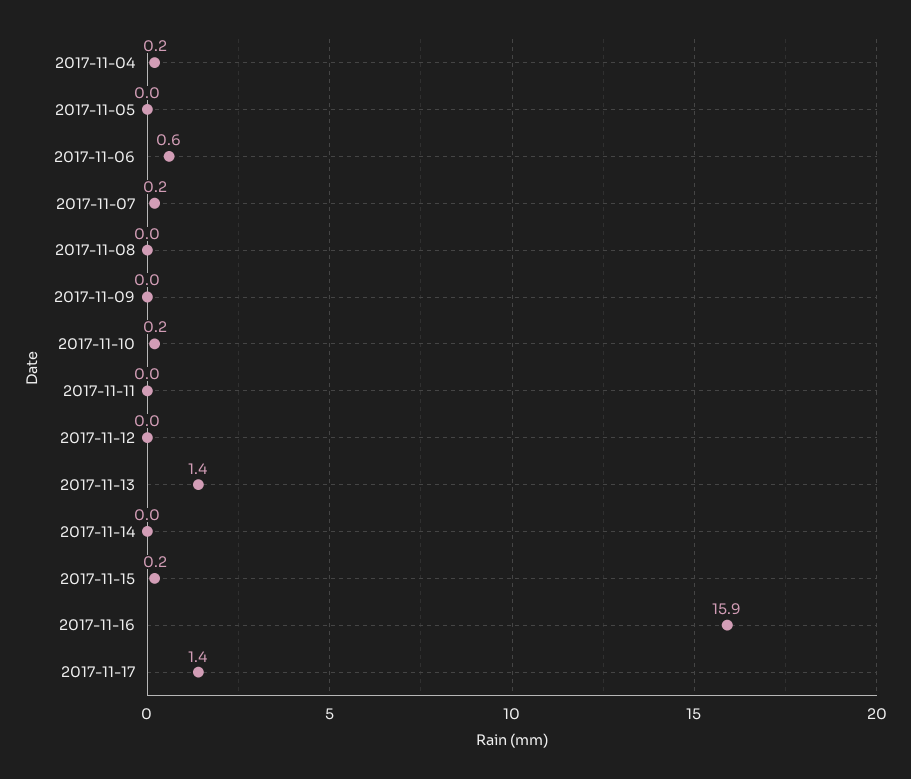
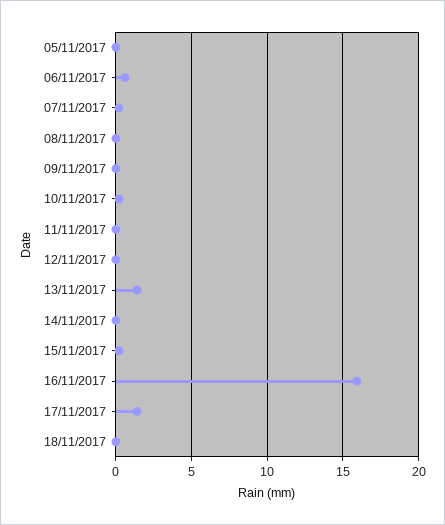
2017-11-04: 0.2 -> none
18/11/2017: none -> 0

